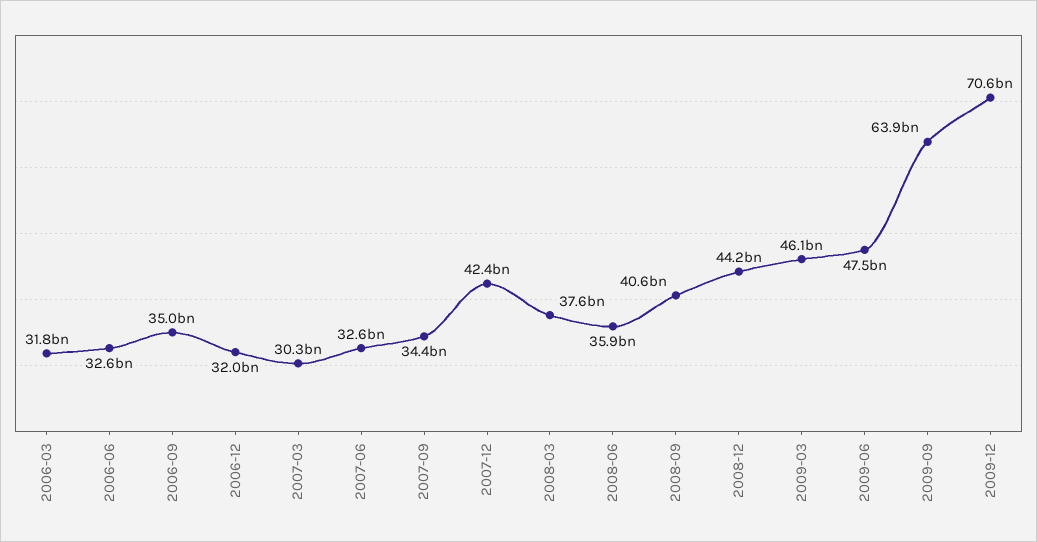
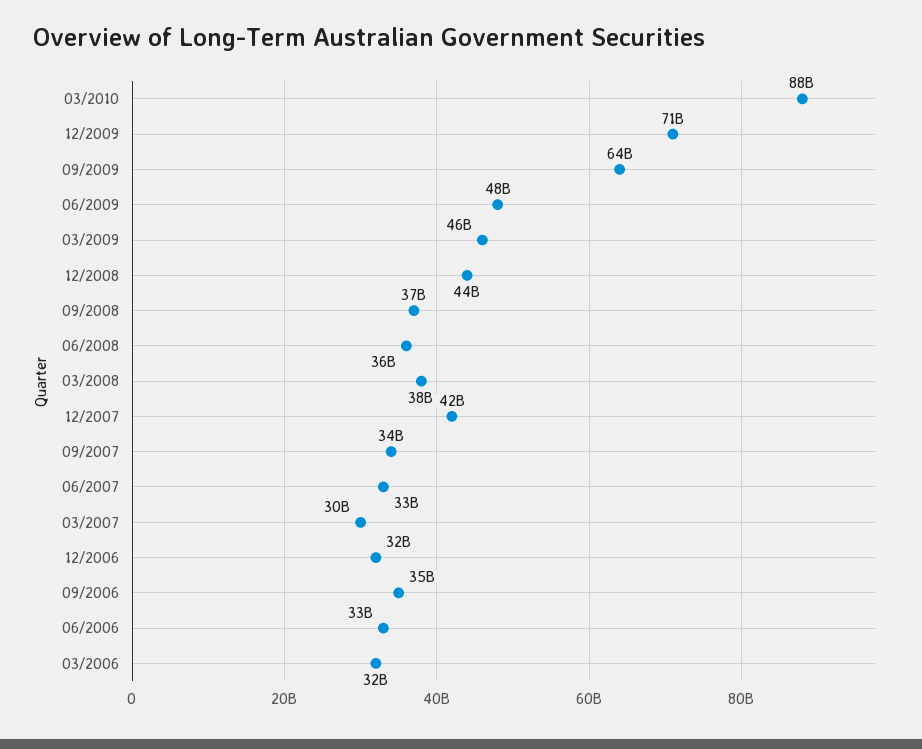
2008-09: 40600000000 -> 37000000000
03/2010: none -> 88000000000

